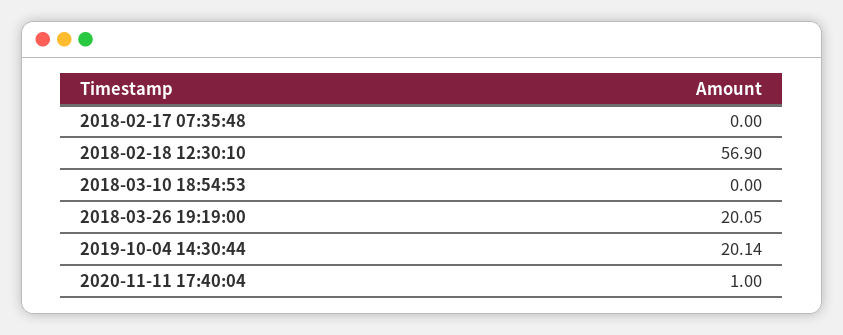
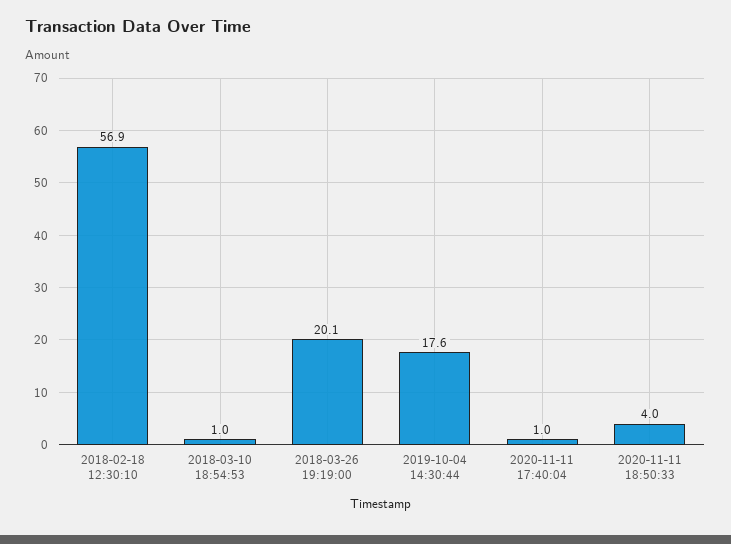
2018-02-17 07:35:48: 0 -> none
2018-03-10 18:54:53: 0 -> 1
2019-10-04 14:30:44: 20.14 -> 17.6
2020-11-11 18:50:33: none -> 4

